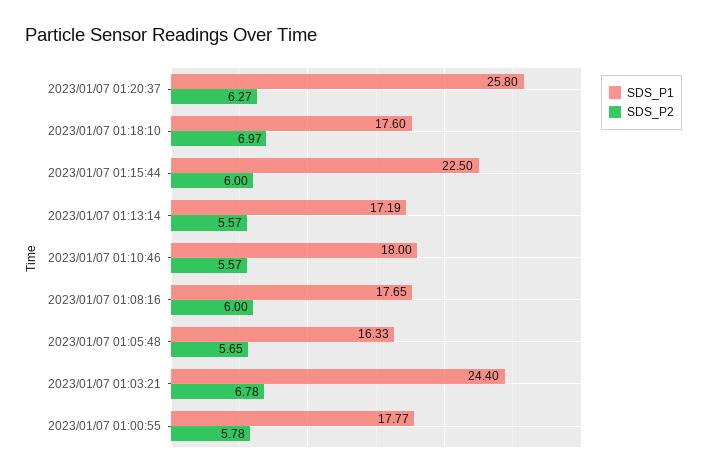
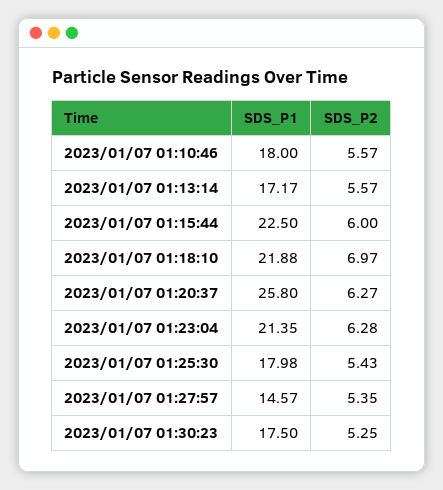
SDS_P1, 2023/01/07 01:18:10: 17.6 -> 21.88
SDS_P1, 2023/01/07 01:13:14: 17.19 -> 17.17
SDS_P1, 2023/01/07 01:08:16: 17.65 -> none
SDS_P2, 2023/01/07 01:08:16: 6 -> none
SDS_P1, 2023/01/07 01:05:48: 16.33 -> none
SDS_P2, 2023/01/07 01:05:48: 5.65 -> none
SDS_P1, 2023/01/07 01:03:21: 24.4 -> none
SDS_P2, 2023/01/07 01:03:21: 6.78 -> none
SDS_P1, 2023/01/07 01:00:55: 17.77 -> none
SDS_P2, 2023/01/07 01:00:55: 5.78 -> none
SDS_P1, 2023/01/07 01:23:04: none -> 21.35
SDS_P2, 2023/01/07 01:23:04: none -> 6.28
SDS_P1, 2023/01/07 01:25:30: none -> 17.98
SDS_P2, 2023/01/07 01:25:30: none -> 5.43
SDS_P1, 2023/01/07 01:27:57: none -> 14.57
SDS_P2, 2023/01/07 01:27:57: none -> 5.35
SDS_P1, 2023/01/07 01:30:23: none -> 17.5
SDS_P2, 2023/01/07 01:30:23: none -> 5.25

